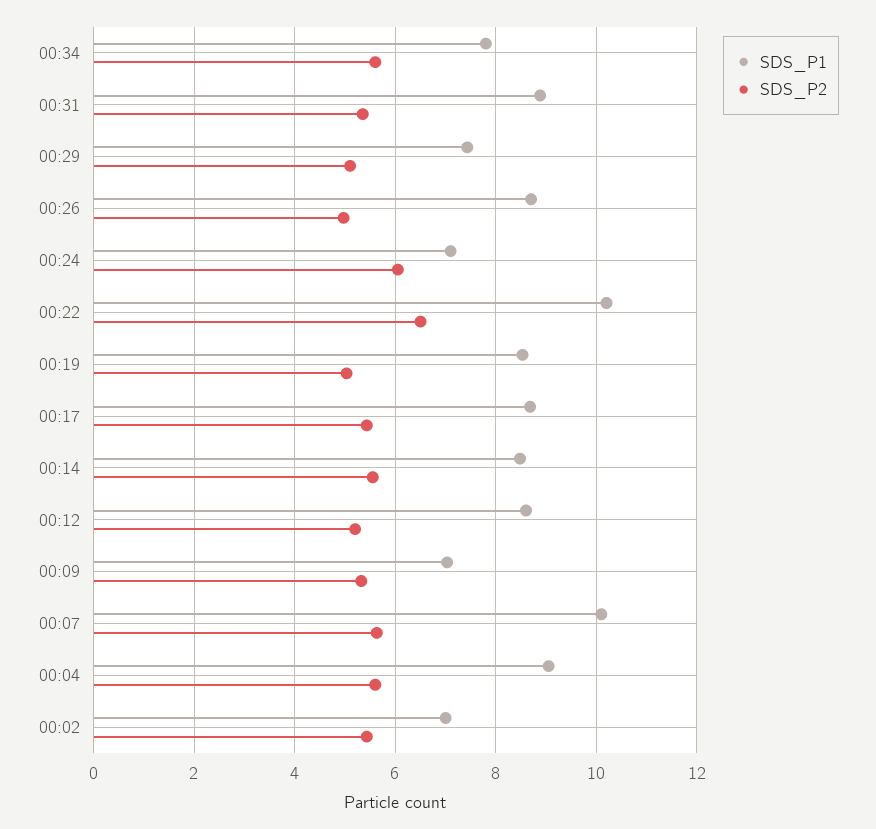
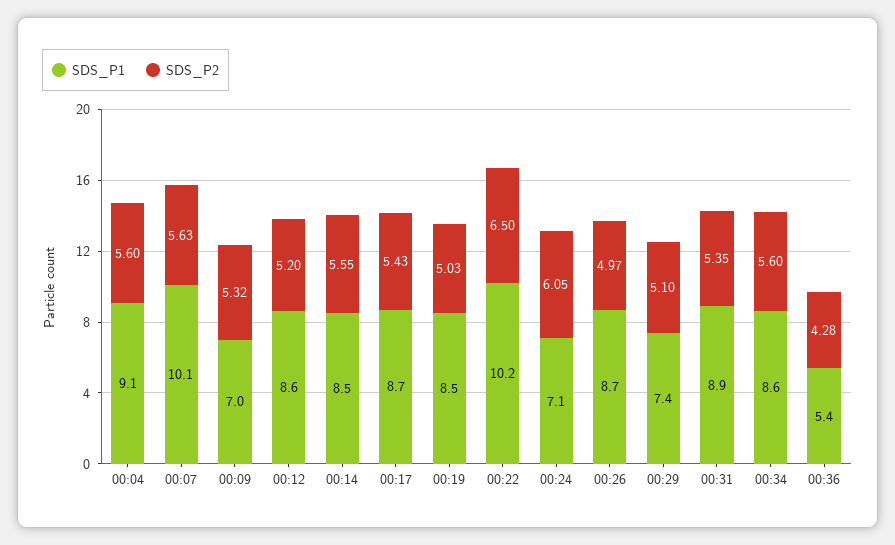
SDS_P1, 00:34: 7.8 -> 8.6
SDS_P1, 00:02: 7 -> none
SDS_P2, 00:02: 5.4 -> none
SDS_P1, 00:36: none -> 5.4
SDS_P2, 00:36: none -> 4.28

